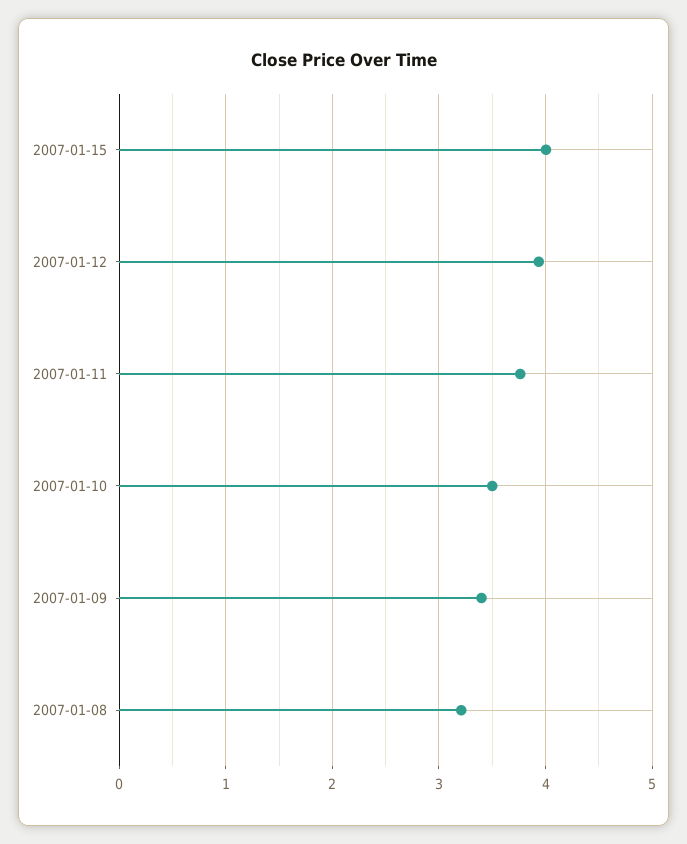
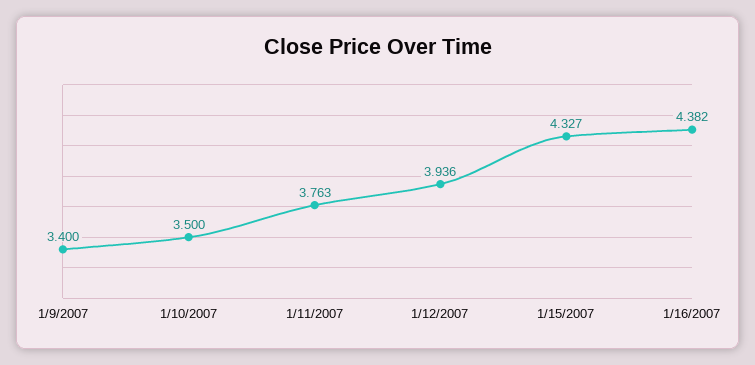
2007-01-15: 4 -> 4.327
2007-01-08: 3.2 -> none
1/16/2007: none -> 4.382

